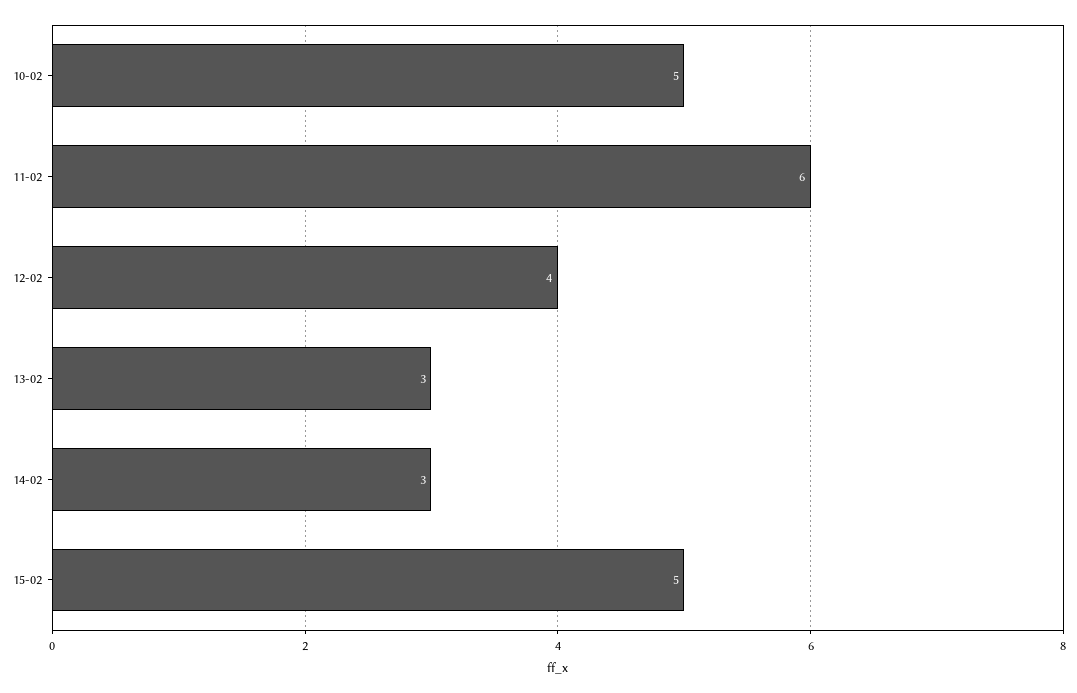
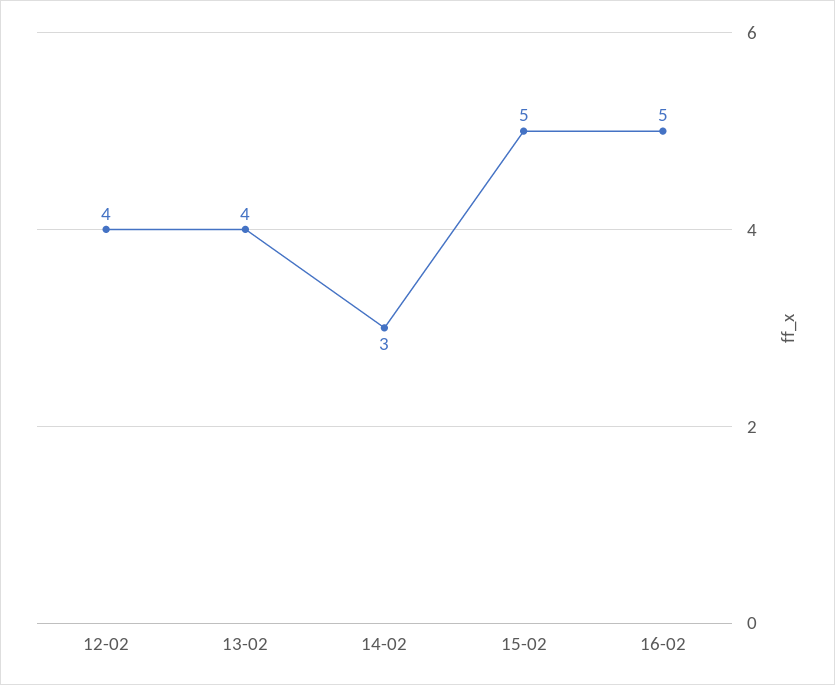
10-02: 5 -> none
11-02: 6 -> none
13-02: 3 -> 4
16-02: none -> 5

